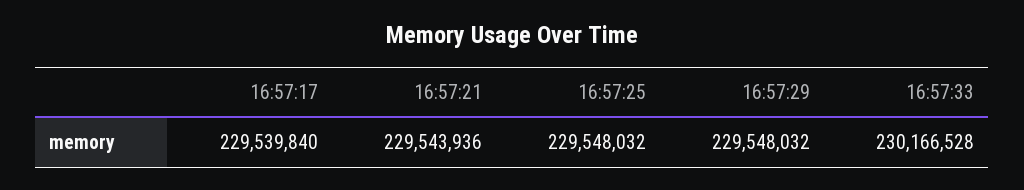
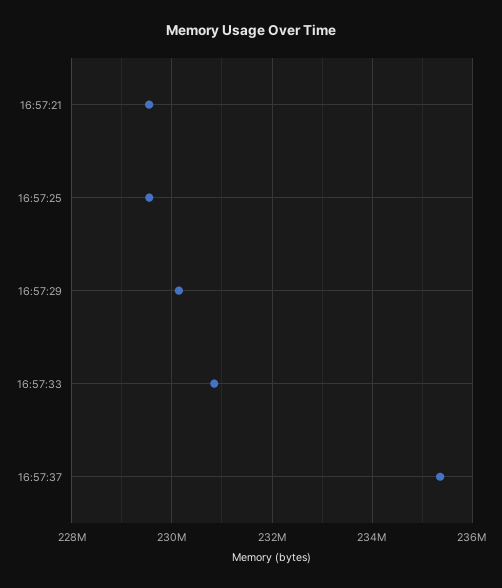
16:57:17: 229539840 -> none
16:57:29: 229548032 -> 230200000
16:57:33: 230166528 -> 230800000
16:57:37: none -> 235400000

